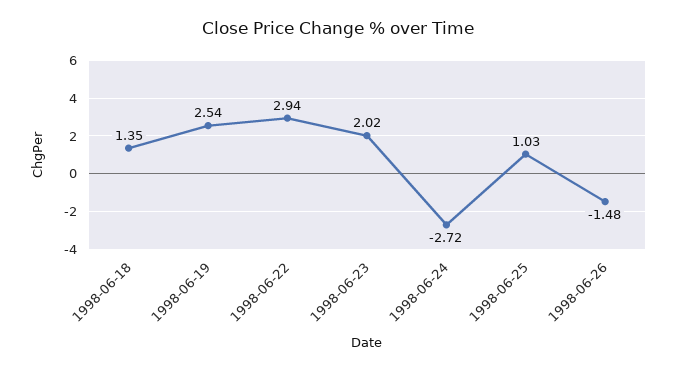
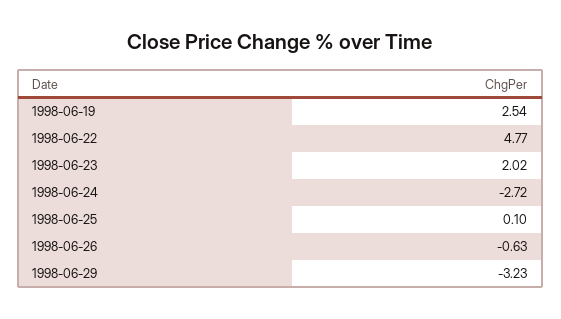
1998-06-18: 1.35 -> none
1998-06-22: 2.94 -> 4.77
1998-06-25: 1.03 -> 0.1
1998-06-26: -1.48 -> -0.63
1998-06-29: none -> -3.23

